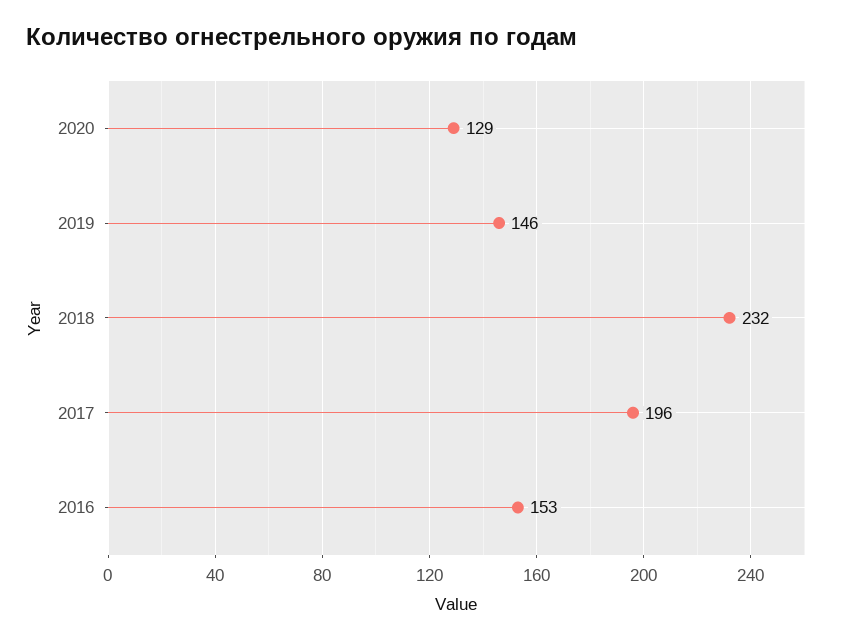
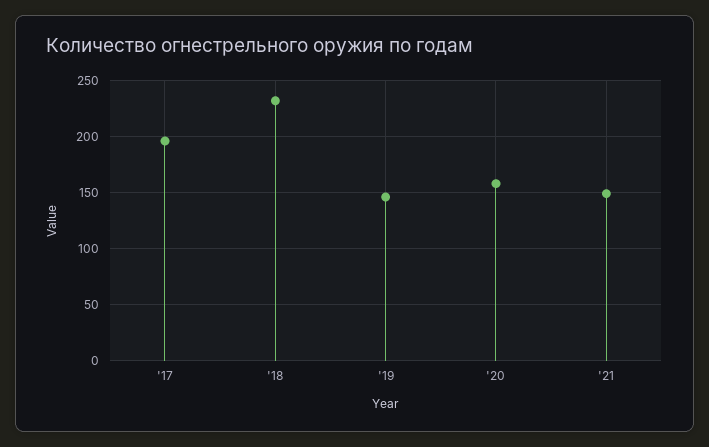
2020: 129 -> 160
2016: 153 -> none
'21: none -> 150

